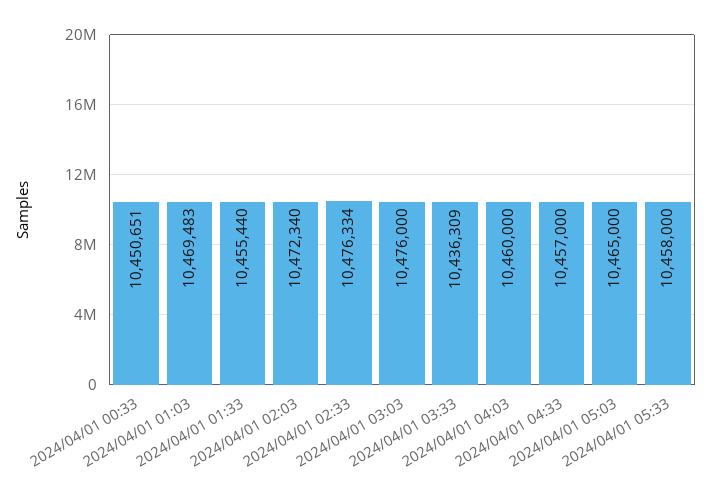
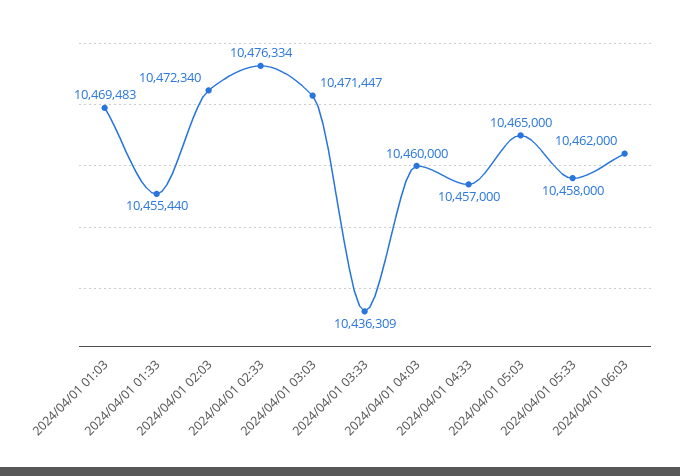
2024/04/01 00:33: 10450651 -> none
2024/04/01 03:03: 10476000 -> 10471447
2024/04/01 06:03: none -> 10462000

